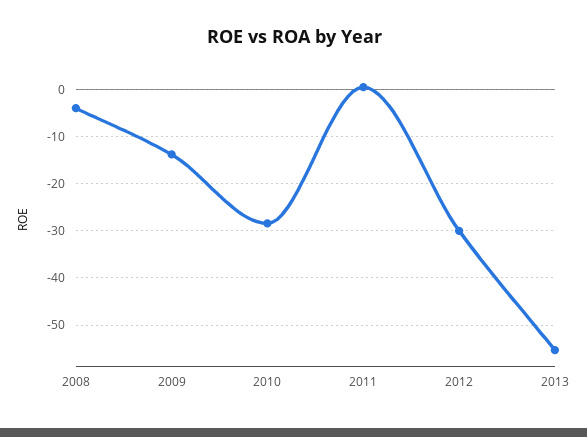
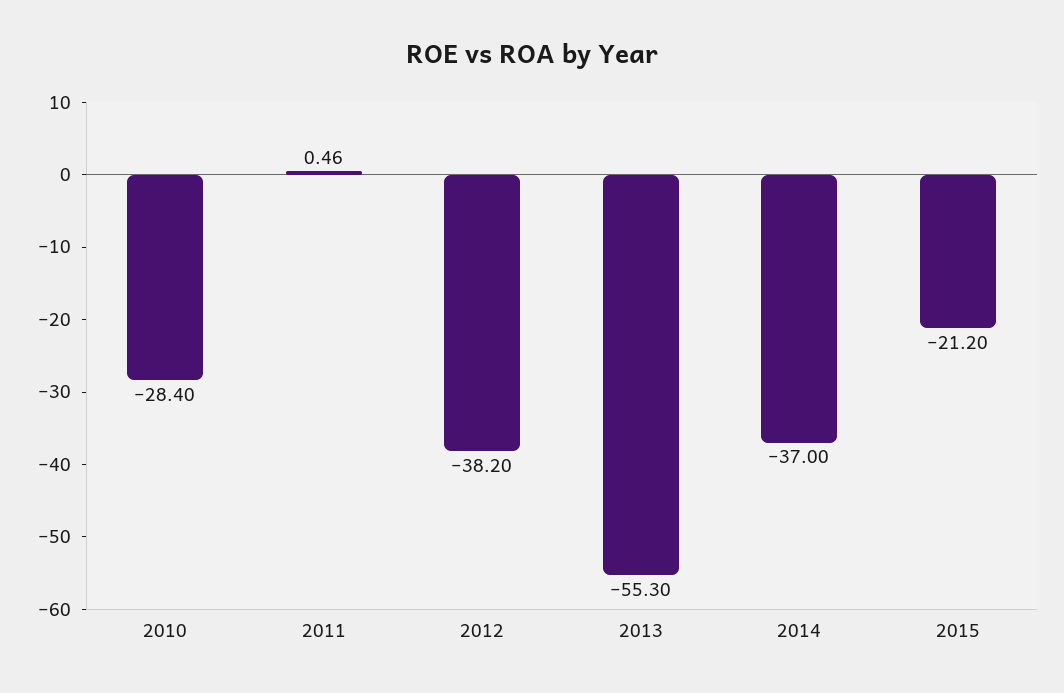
2008: -4 -> none
2009: -14 -> none
2012: -30 -> -38.2
2014: none -> -37
2015: none -> -21.2

